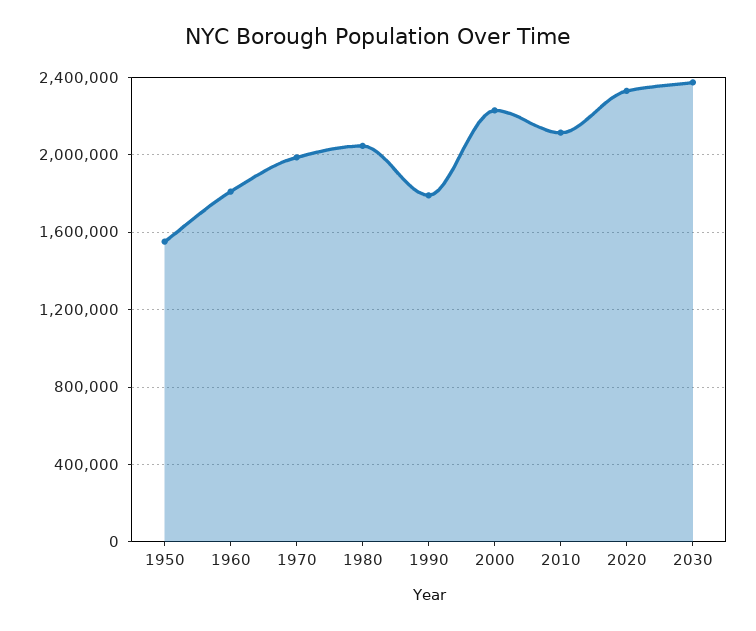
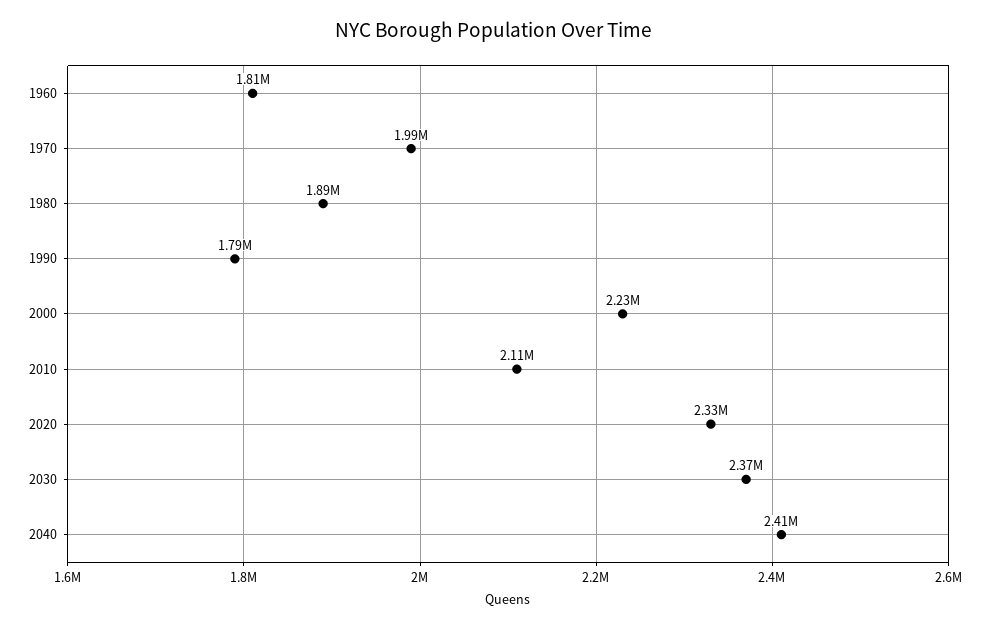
1950: 1550000 -> none
1980: 2050000 -> 1890000
2040: none -> 2410000

